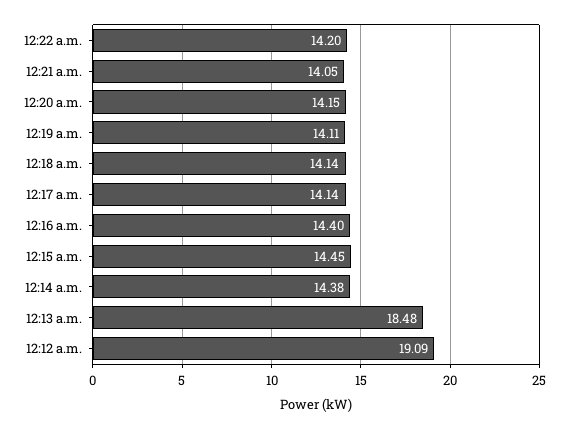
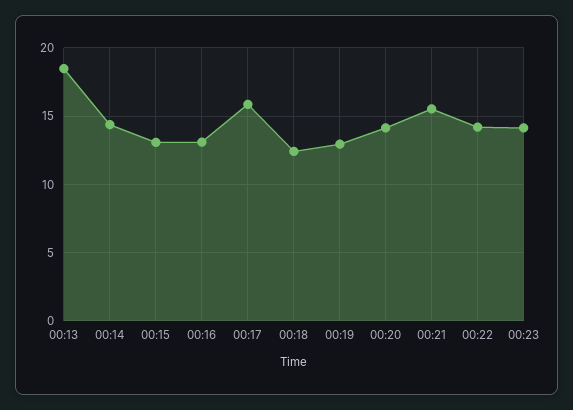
12:21 a.m.: 14.05 -> 15.5
12:19 a.m.: 14.11 -> 13
12:18 a.m.: 14.14 -> 12.5
12:17 a.m.: 14.14 -> 16
12:16 a.m.: 14.4 -> 13
12:15 a.m.: 14.45 -> 13
12:12 a.m.: 19.09 -> none
00:23: none -> 14

